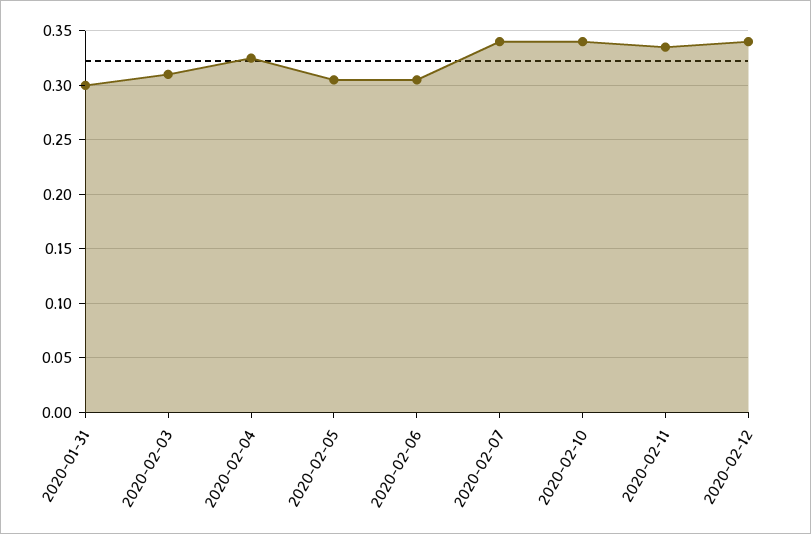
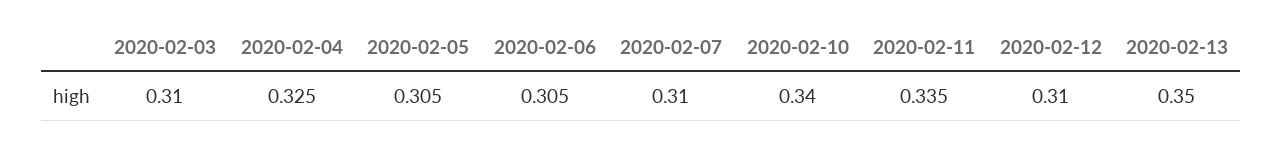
2020-01-31: 0.3 -> none
2020-02-07: 0.34 -> 0.31
2020-02-12: 0.34 -> 0.31
2020-02-13: none -> 0.35

